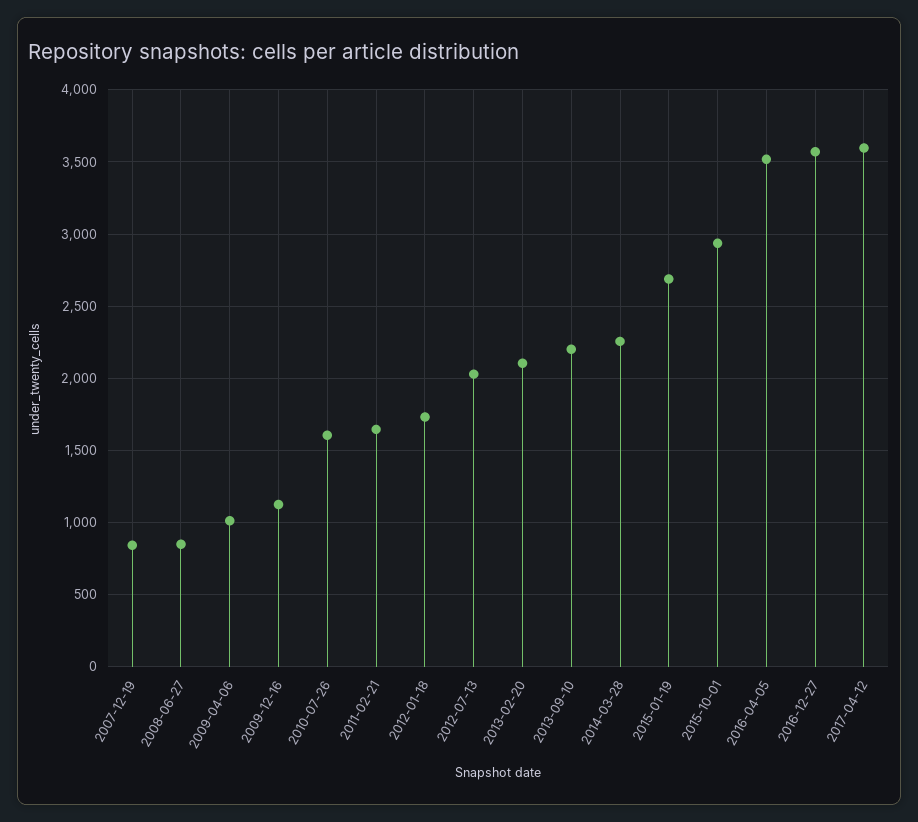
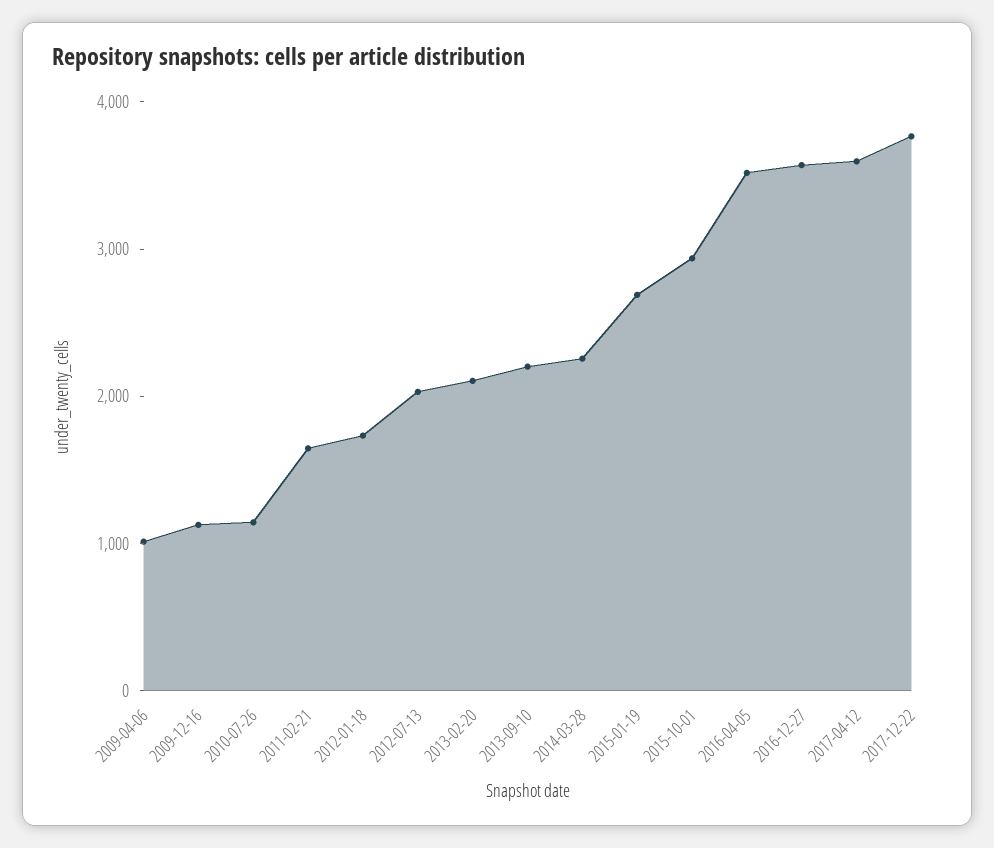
2007-12-19: 850 -> none
2008-06-27: 850 -> none
2010-07-26: 1600 -> 1200
2017-12-22: none -> 3800

